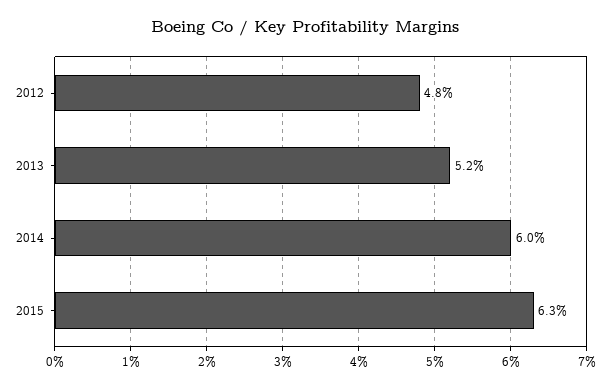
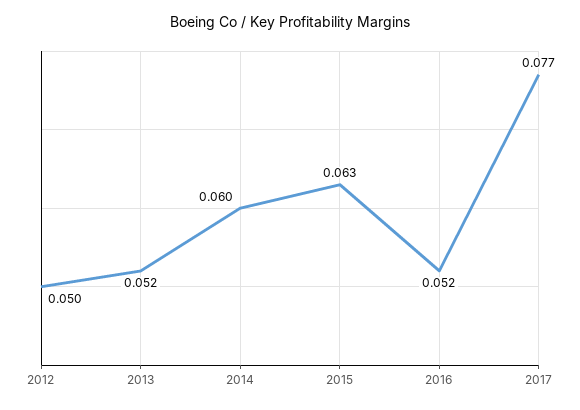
2012: 0.048 -> 0.05
2016: none -> 0.052
2017: none -> 0.077

